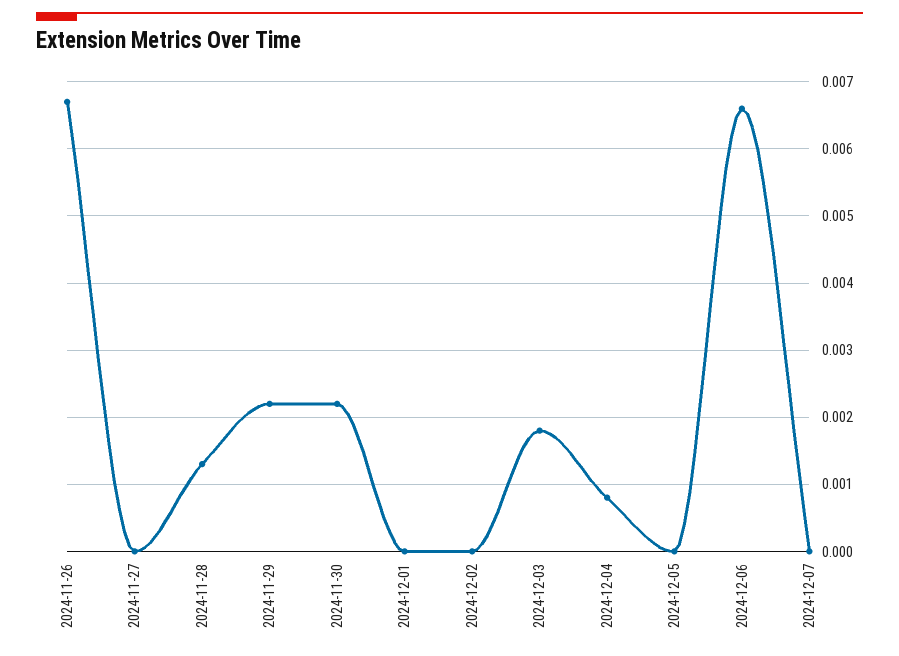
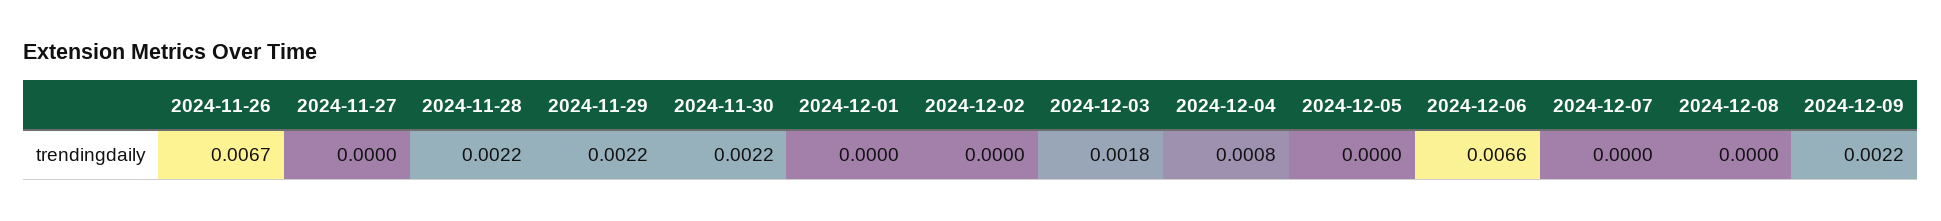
2024-11-28: 0.0013 -> 0.0022
2024-12-08: none -> 0
2024-12-09: none -> 0.0022

